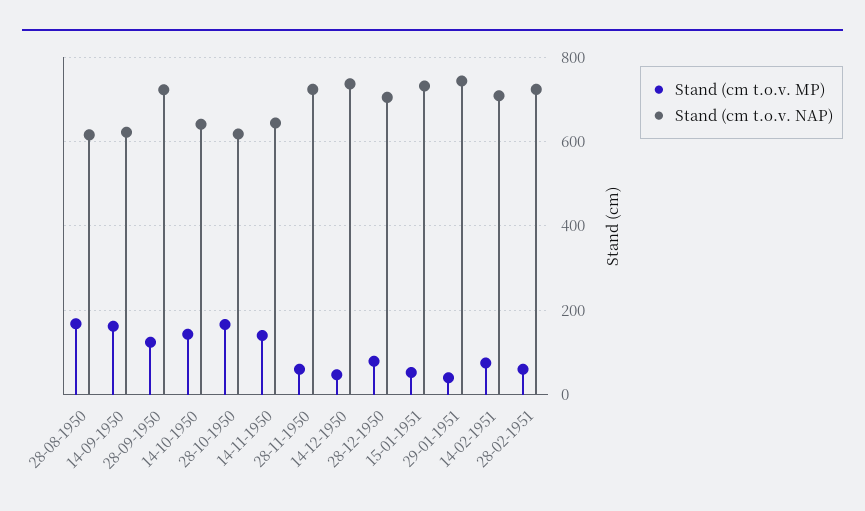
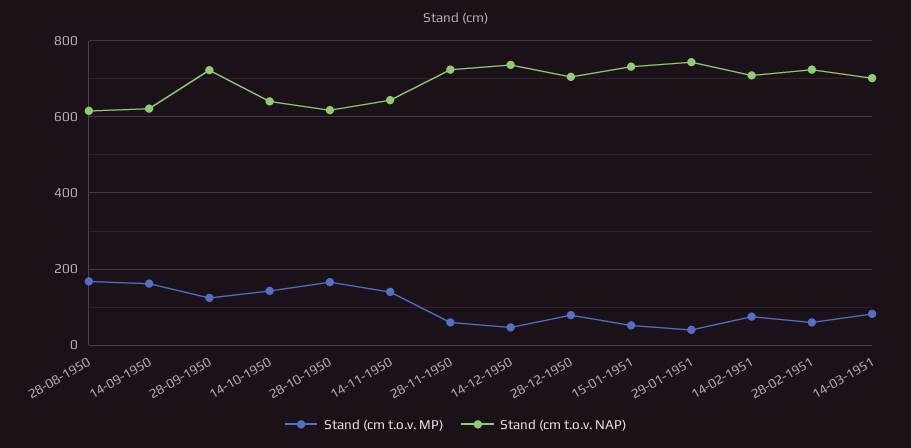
Stand (cm t.o.v. MP), 14-03-1951: none -> 80
Stand (cm t.o.v. NAP), 14-03-1951: none -> 700

